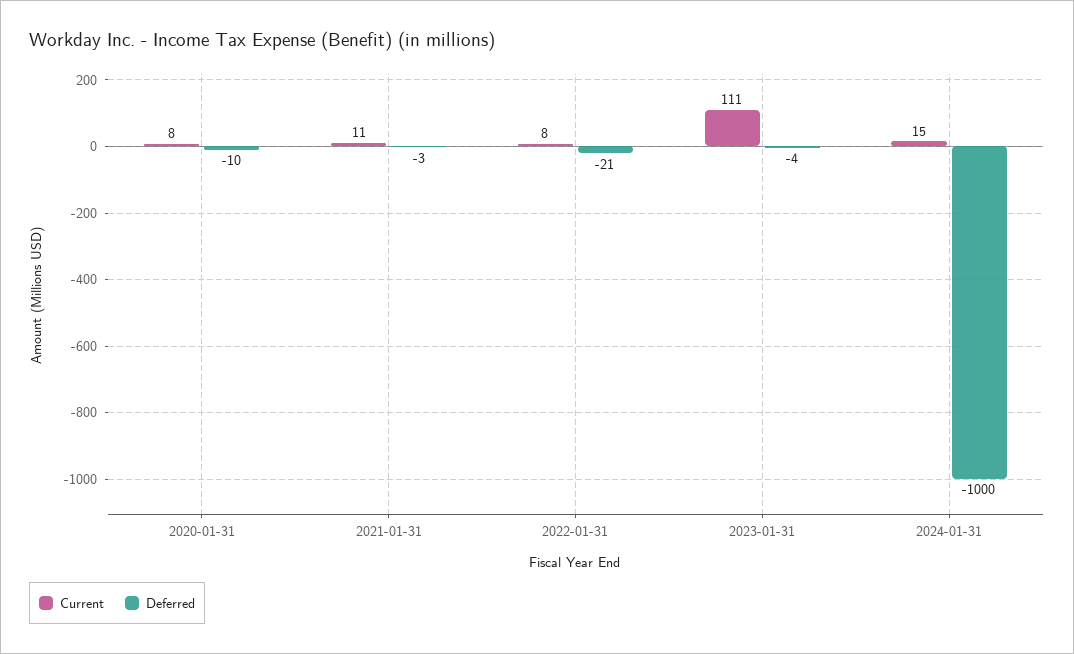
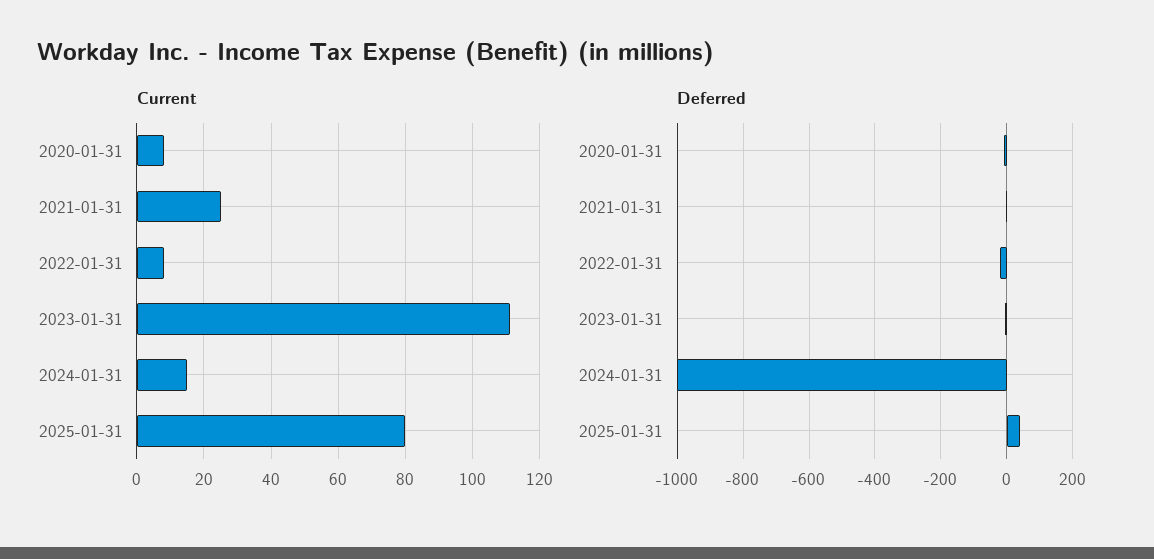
Current, 2021-01-31: 11 -> 25
Current, 2025-01-31: none -> 80
Deferred, 2025-01-31: none -> 40

